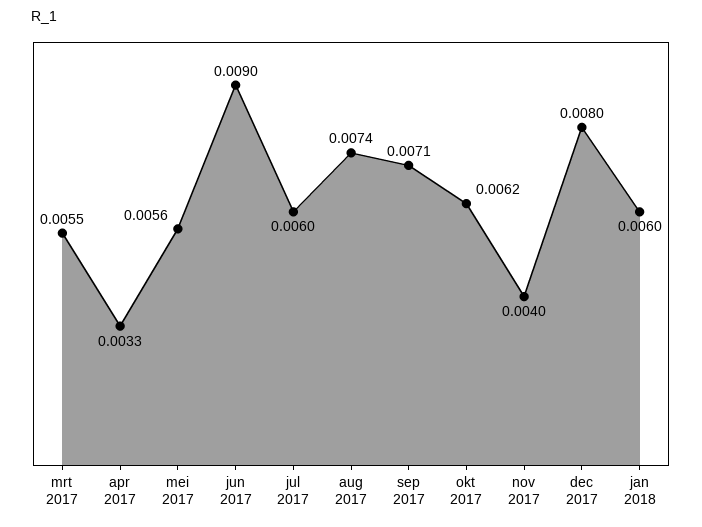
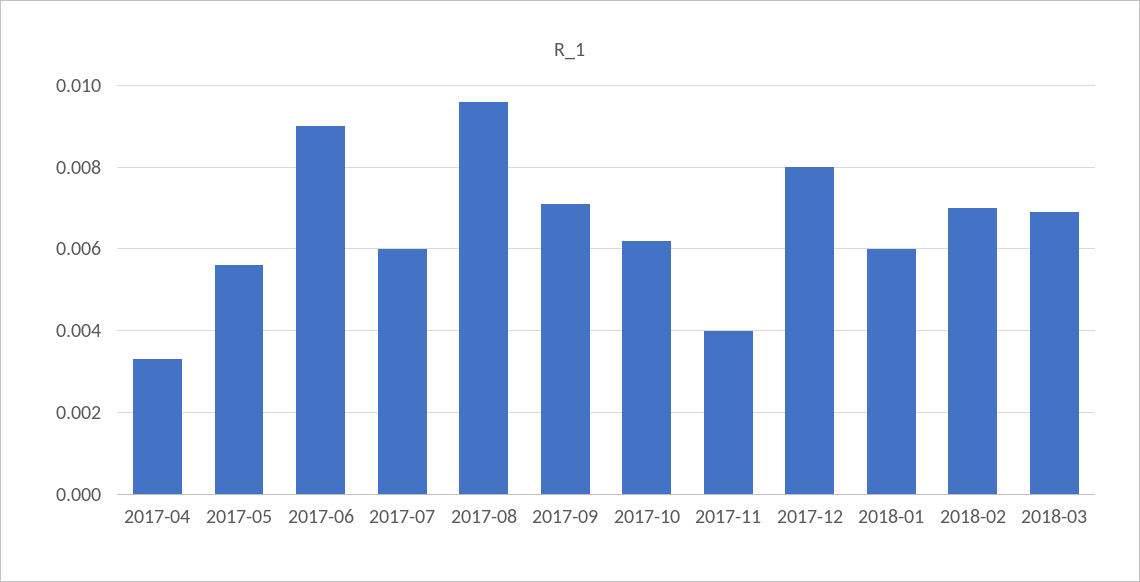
mrt 2017: 0.0055 -> none
aug 2017: 0.0074 -> 0.0095
2018-02: none -> 0.007
2018-03: none -> 0.007

